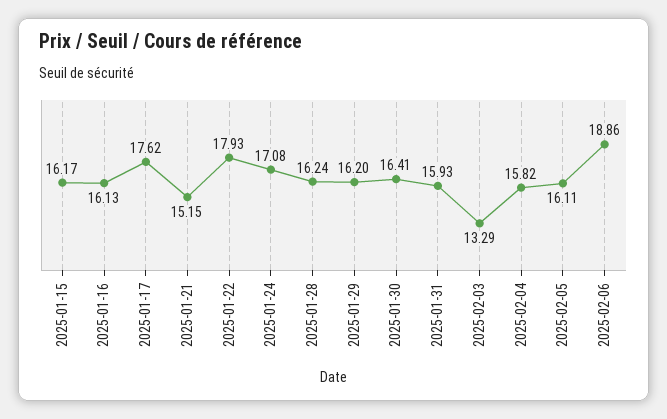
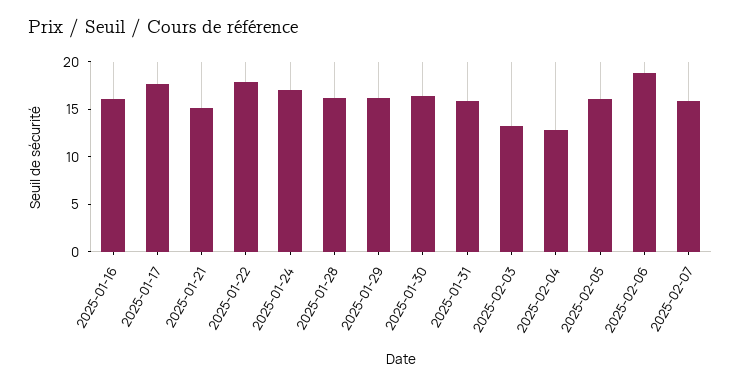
2025-01-15: 16.17 -> none
2025-02-04: 15.82 -> 13
2025-02-07: none -> 16

